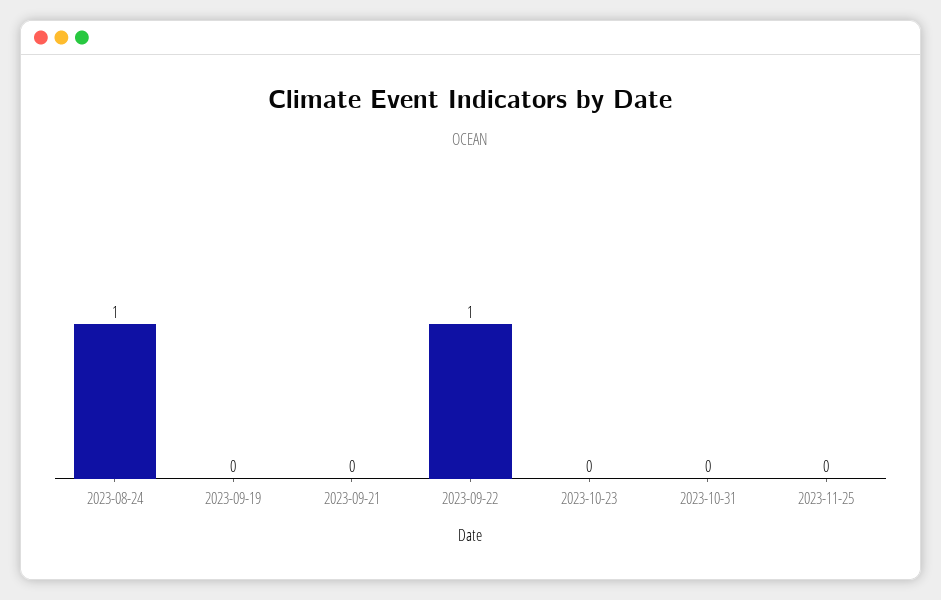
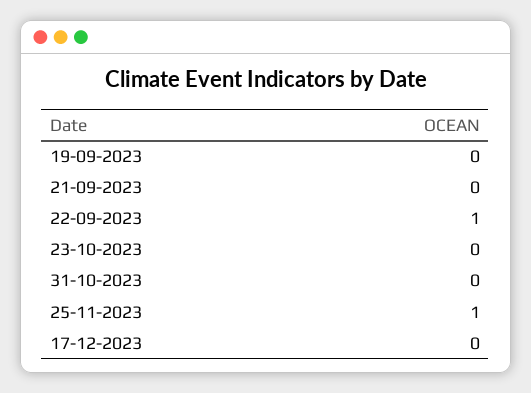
2023-08-24: 1 -> none
2023-11-25: 0 -> 1
17-12-2023: none -> 0

